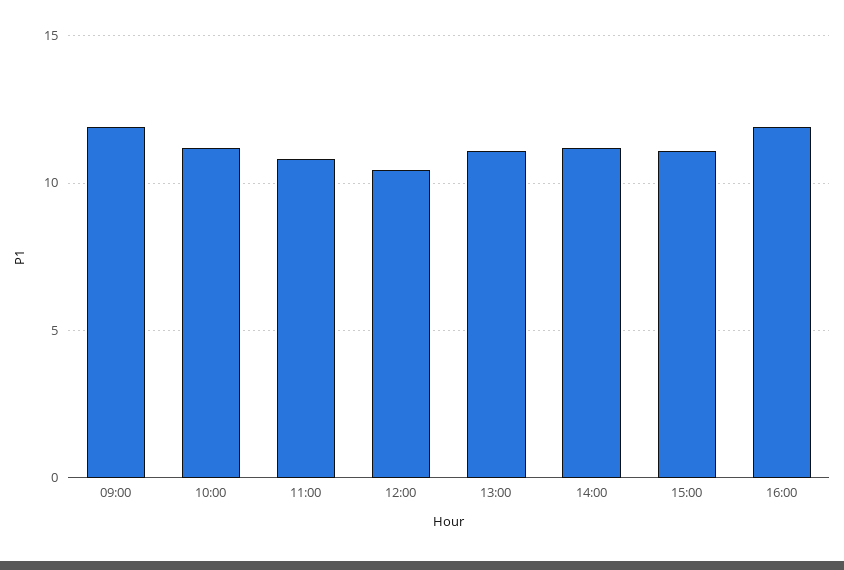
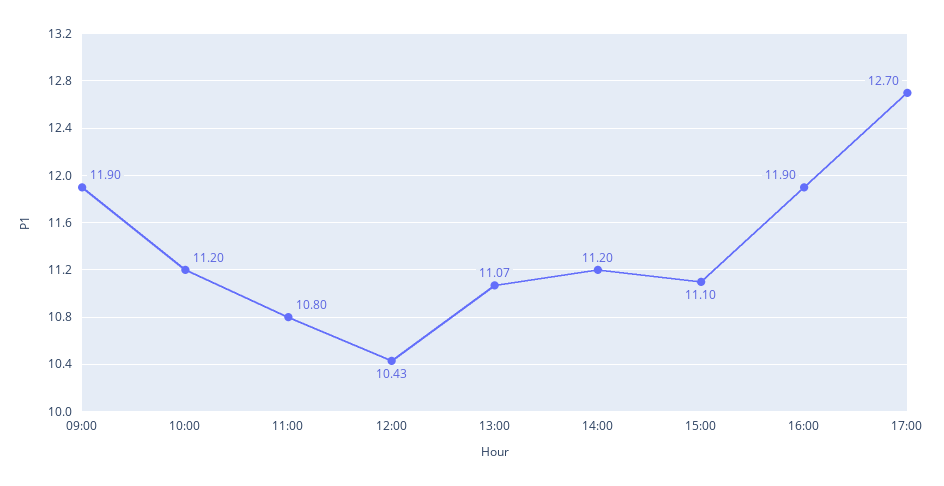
17:00: none -> 12.7

